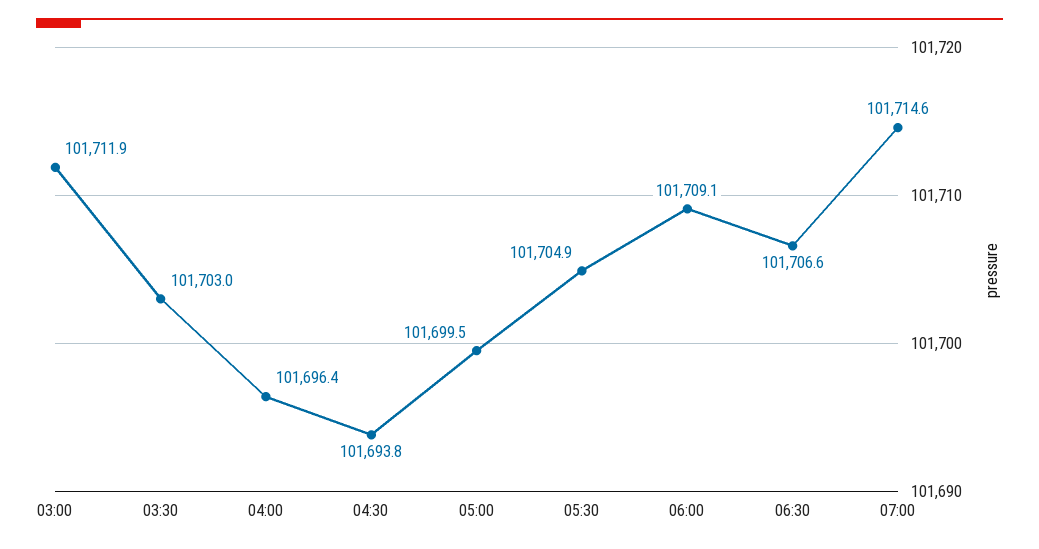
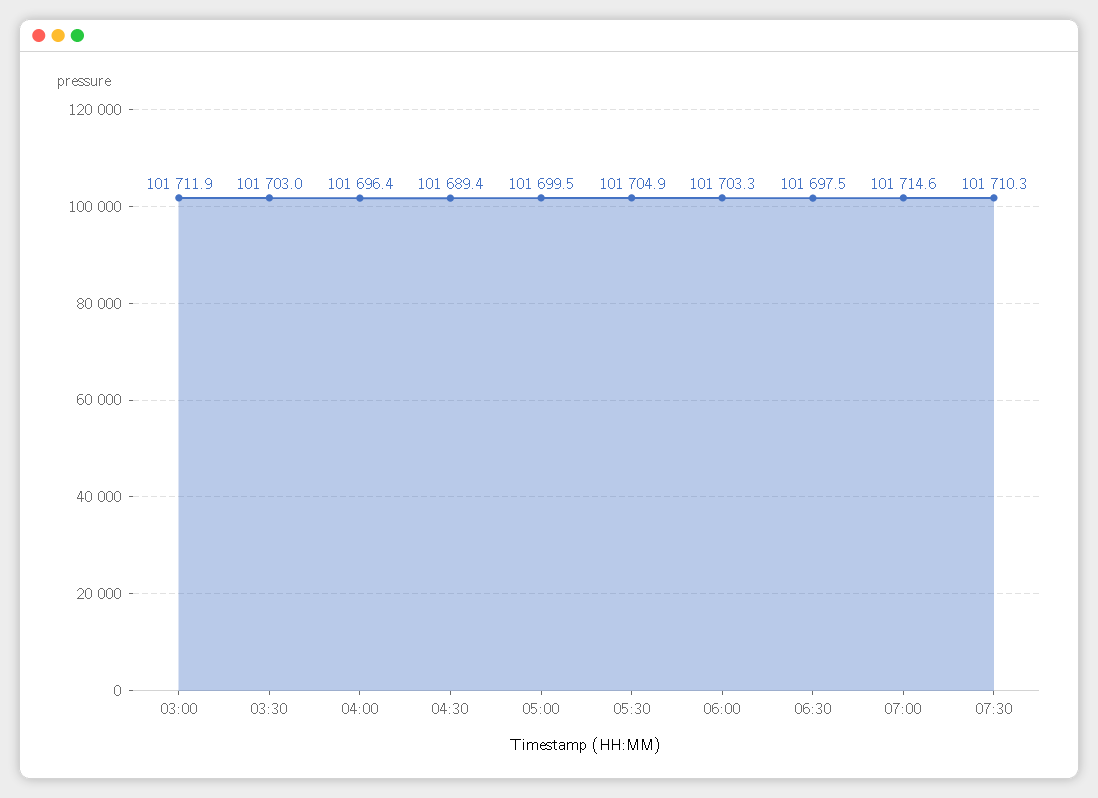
04:30: 101693.8 -> 101689.4
06:00: 101709.1 -> 101703.3
06:30: 101706.6 -> 101697.5
07:30: none -> 101710.3

